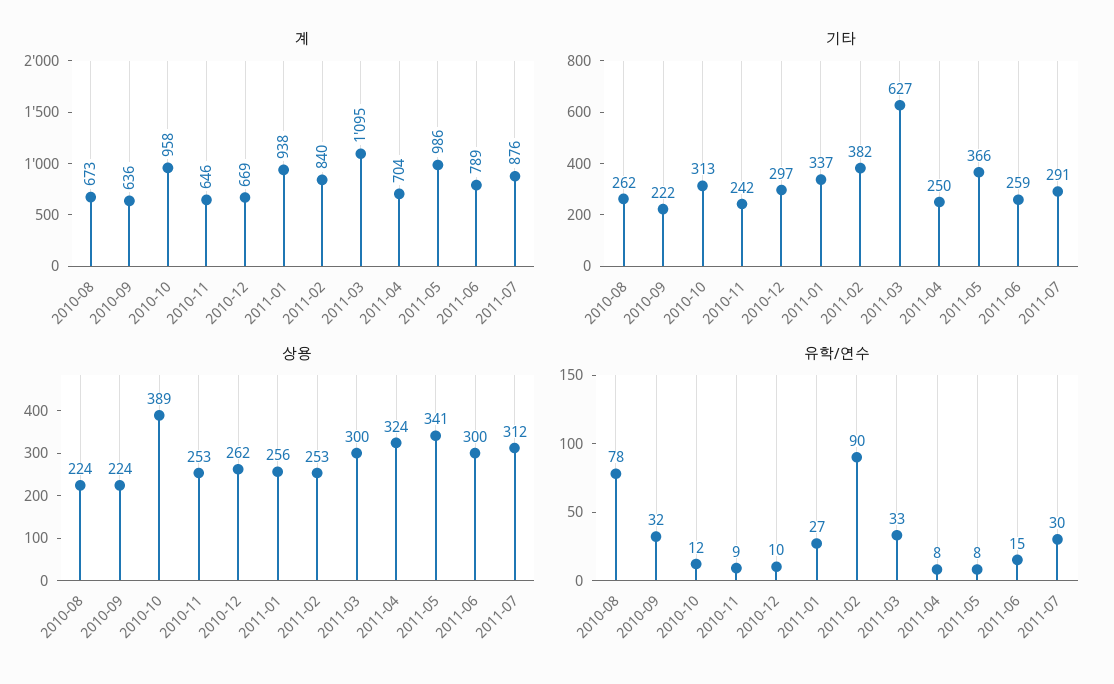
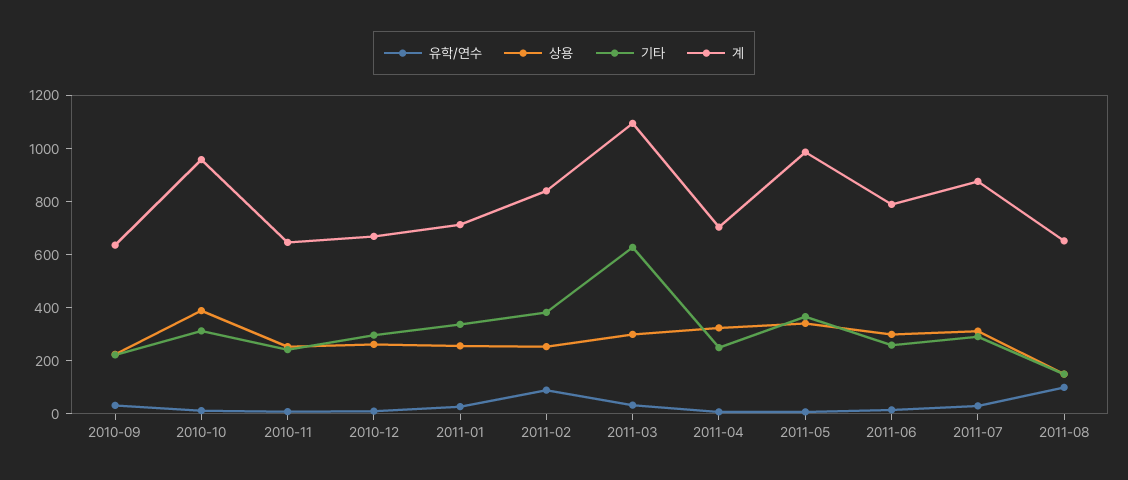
계, 2010-08: 673 -> none
계, 2011-01: 938 -> 700
기타, 2010-08: 262 -> none
상용, 2010-08: 224 -> none
유학/연수, 2010-08: 78 -> none
유학/연수, 2011-08: none -> 100
상용, 2011-08: none -> 150
기타, 2011-08: none -> 150
계, 2011-08: none -> 650

